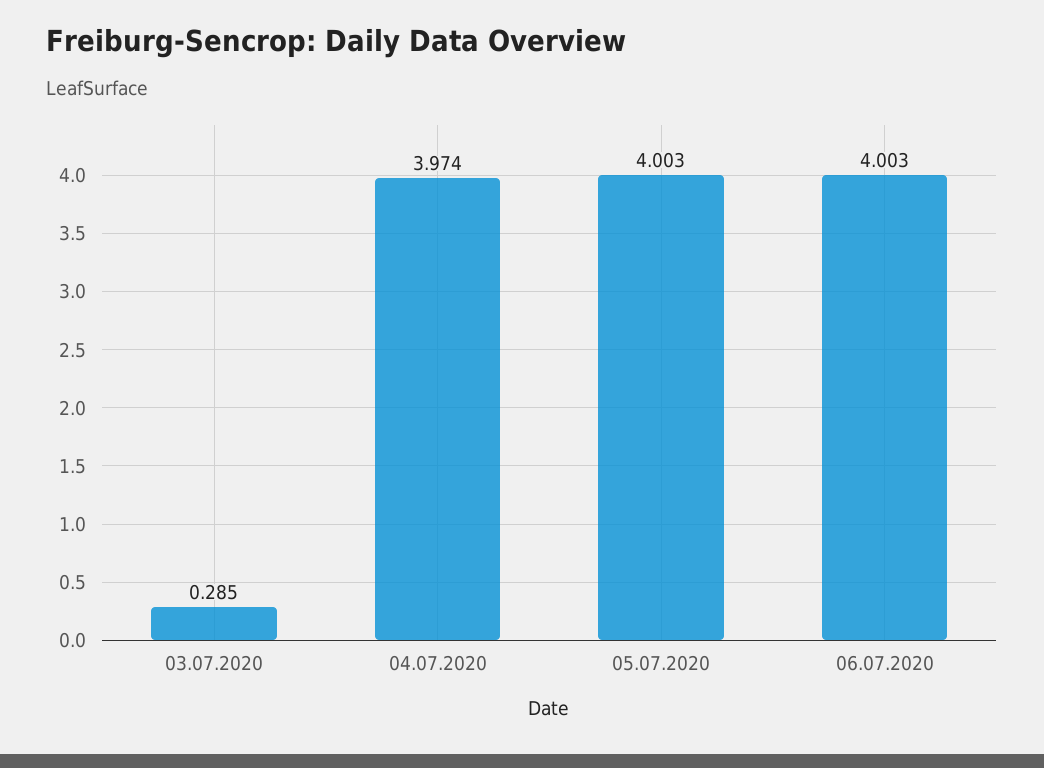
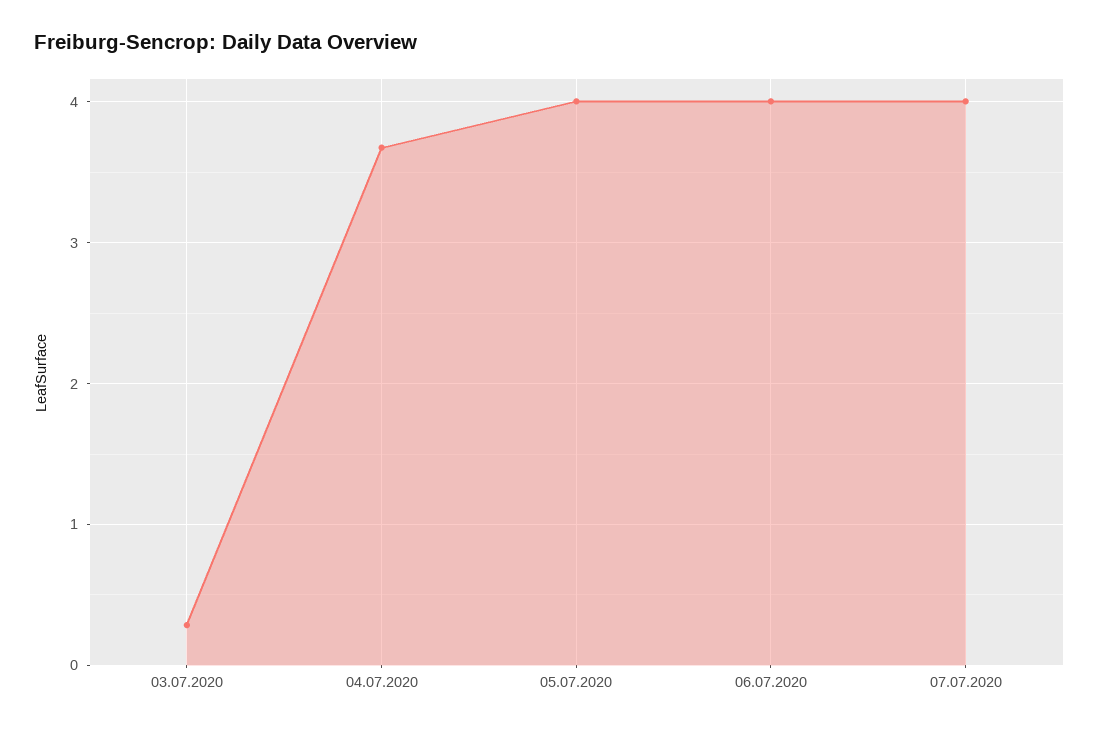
04.07.2020: 3.974 -> 3.7
07.07.2020: none -> 4

